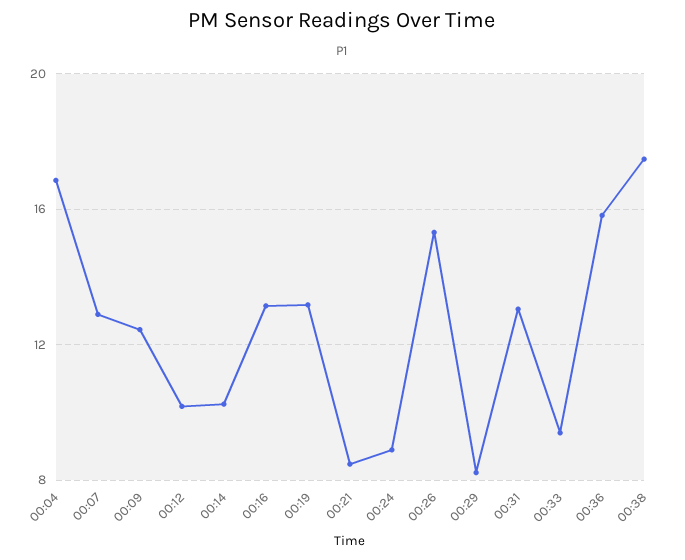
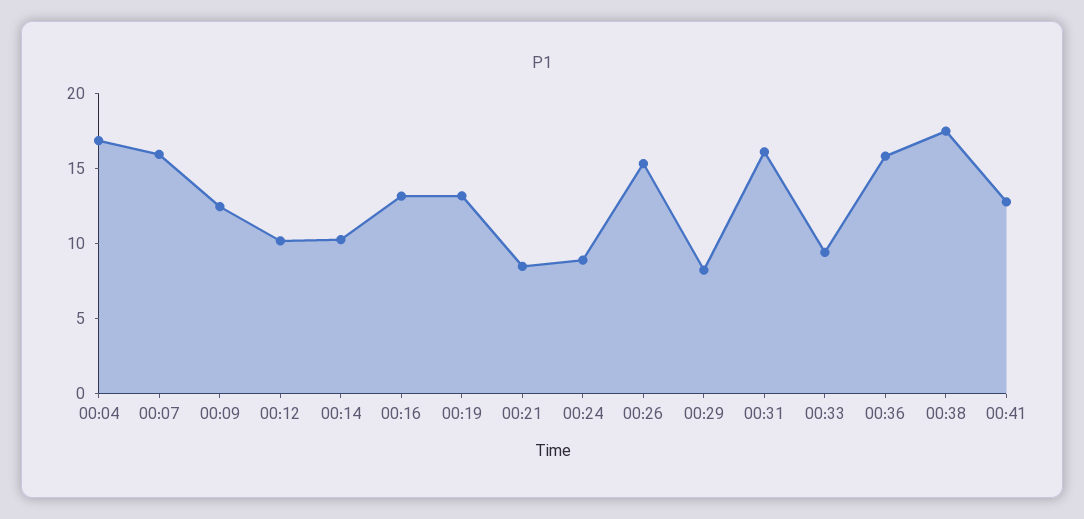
00:07: 13 -> 16
00:31: 13 -> 16
00:41: none -> 13

